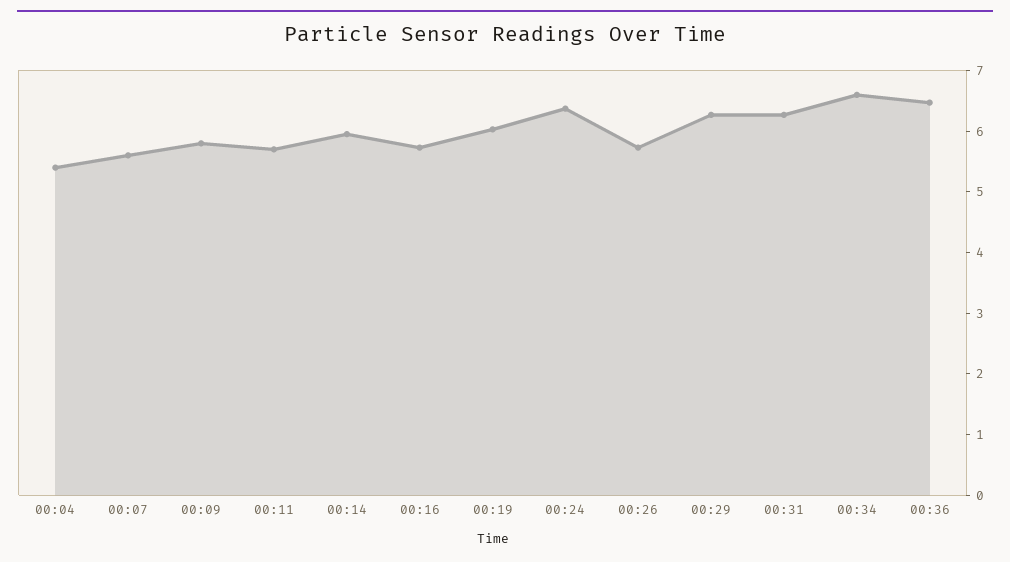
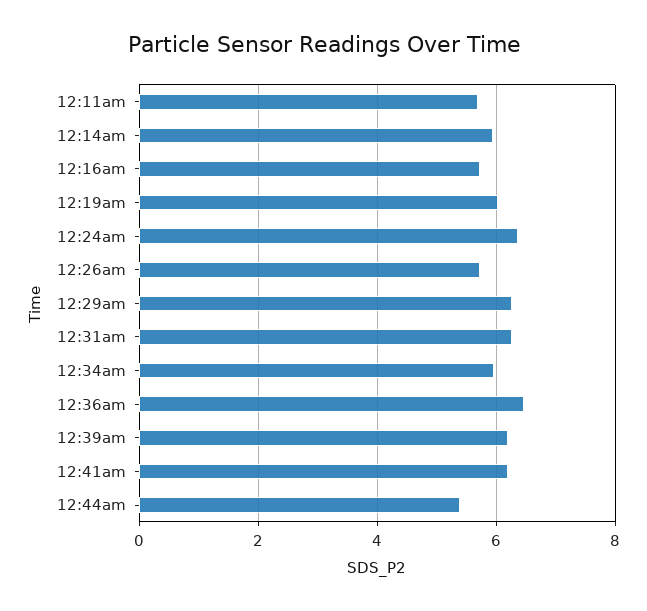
00:04: 5.4 -> none
00:07: 5.6 -> none
00:09: 5.8 -> none
00:34: 6.6 -> 6
12:39am: none -> 6.2
12:41am: none -> 6.2
12:44am: none -> 5.4

